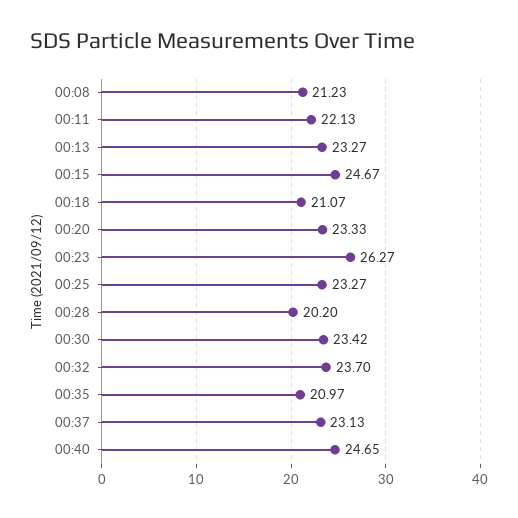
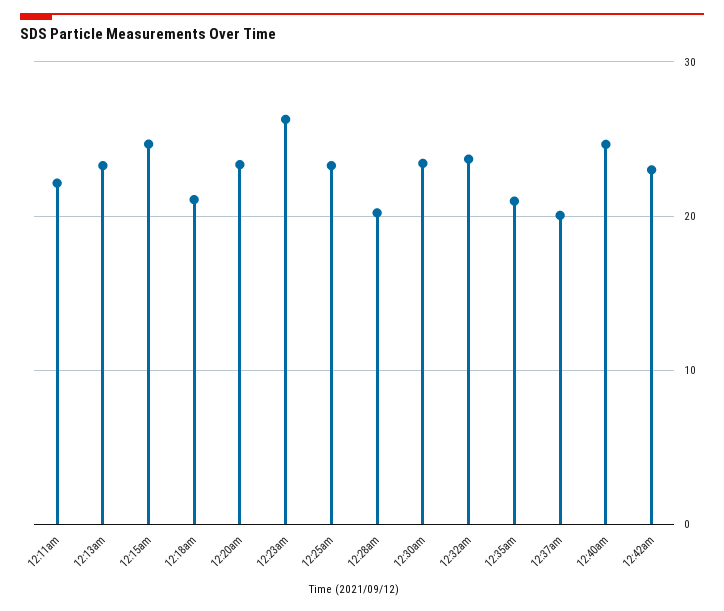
00:08: 21.23 -> none
00:37: 23.13 -> 20
12:42am: none -> 23

